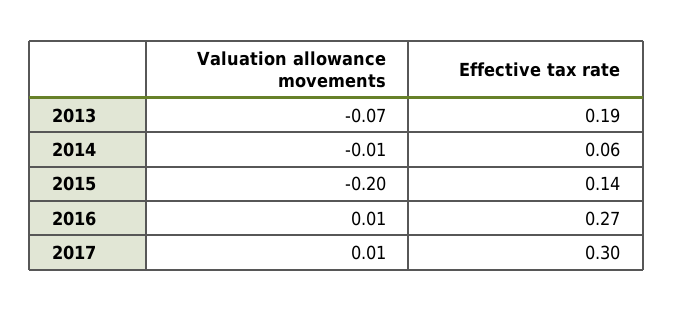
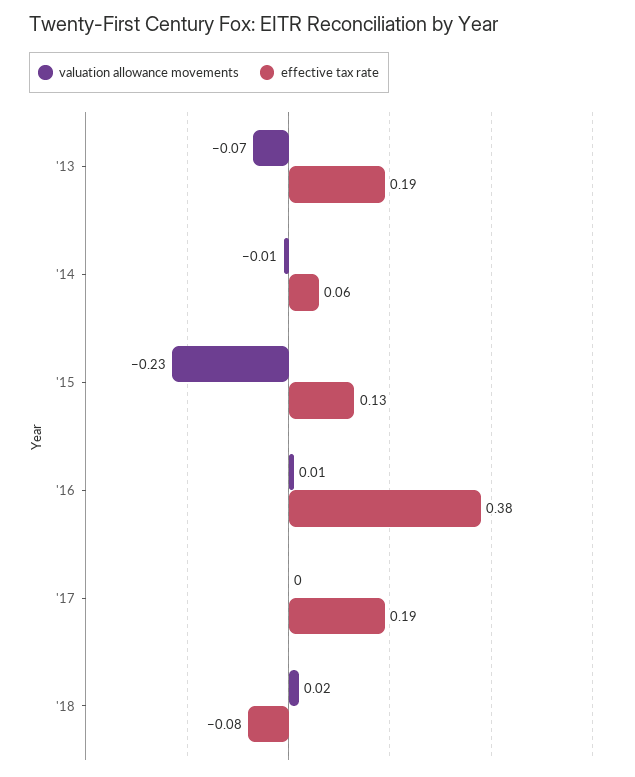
Valuation allowance movements, 2015: -0.2 -> -0.23
Effective tax rate, 2015: 0.14 -> 0.13
Effective tax rate, 2016: 0.27 -> 0.38
Valuation allowance movements, 2017: 0.01 -> 0
Effective tax rate, 2017: 0.3 -> 0.19
Valuation allowance movements, '18: none -> 0.02
Effective tax rate, '18: none -> -0.08

